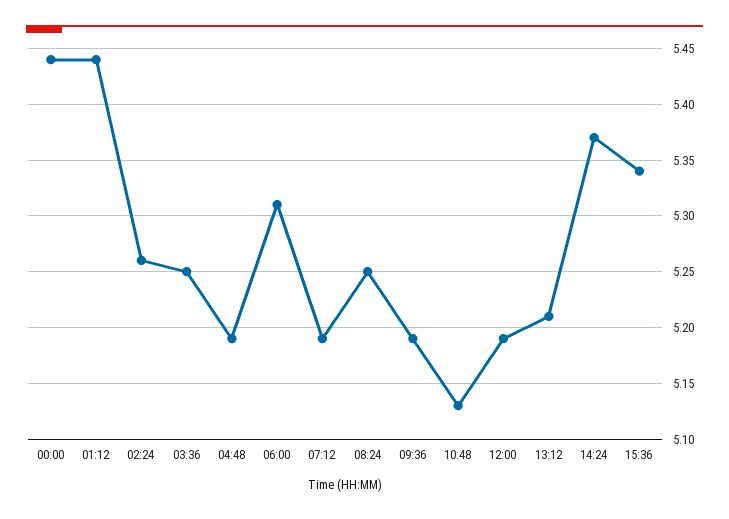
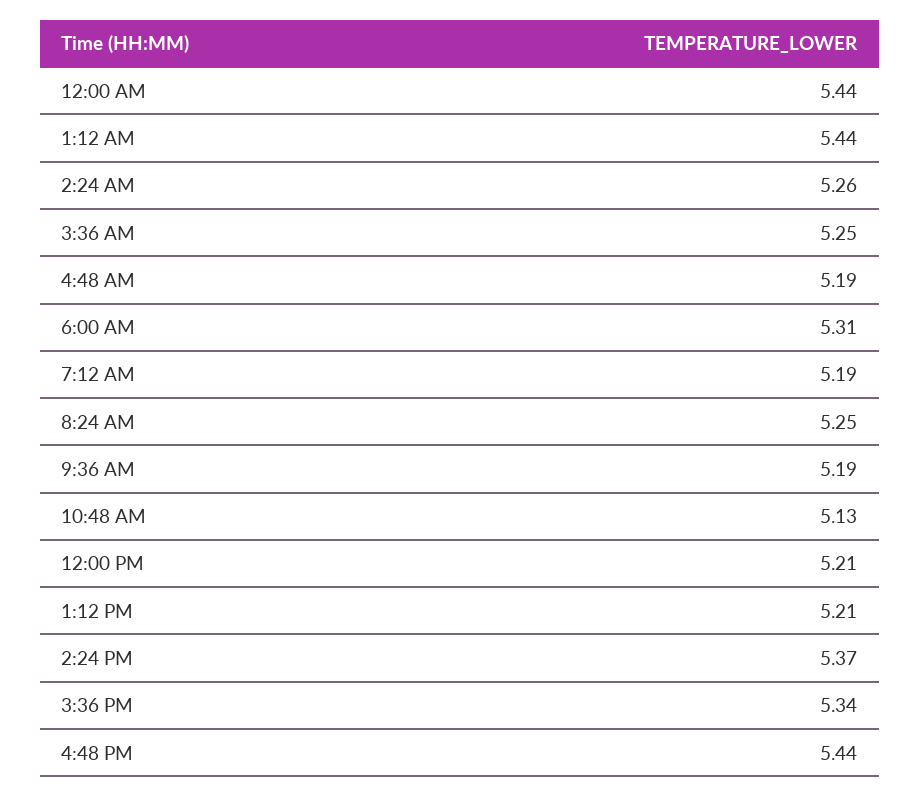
12:00: 5.19 -> 5.21
4:48 PM: none -> 5.44

